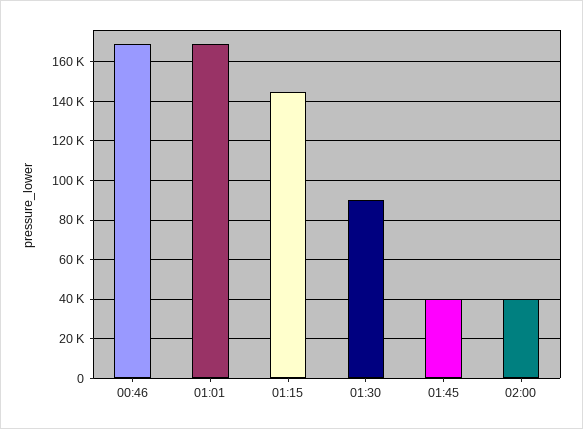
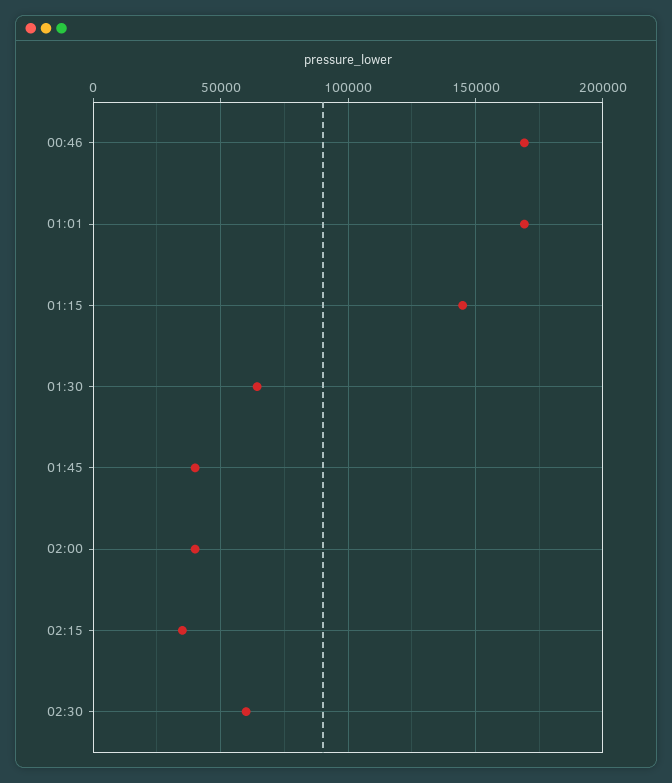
01:30: 90000 -> 65000
02:15: none -> 35000
02:30: none -> 60000

